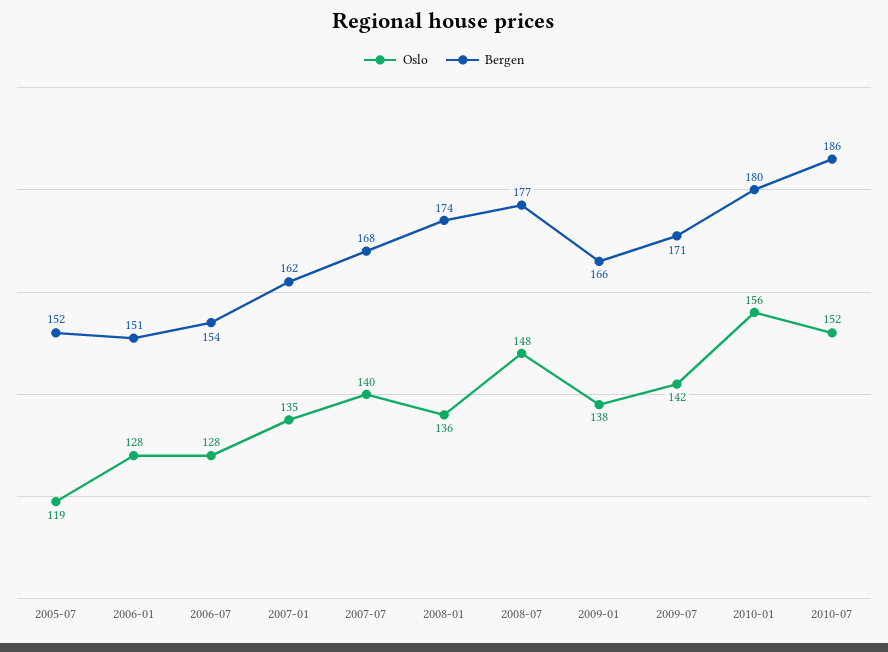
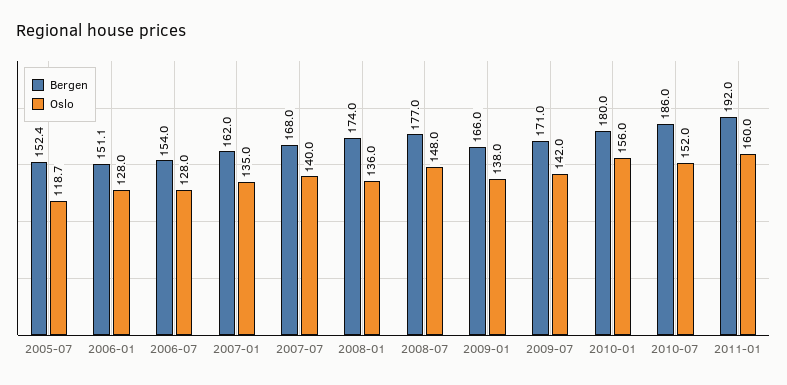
Bergen, 2011-01: none -> 192
Oslo, 2011-01: none -> 160

